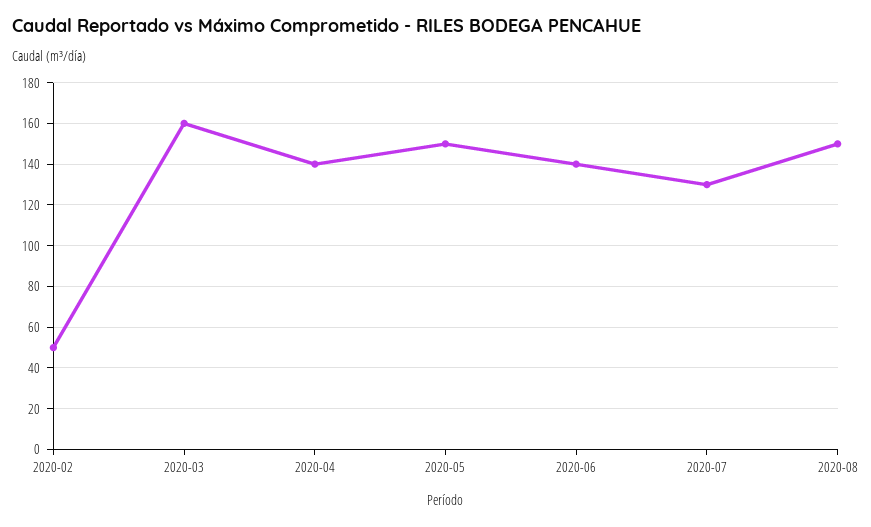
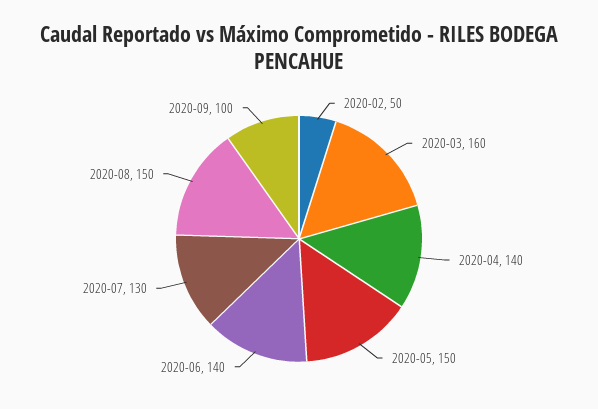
2020-09: none -> 100

